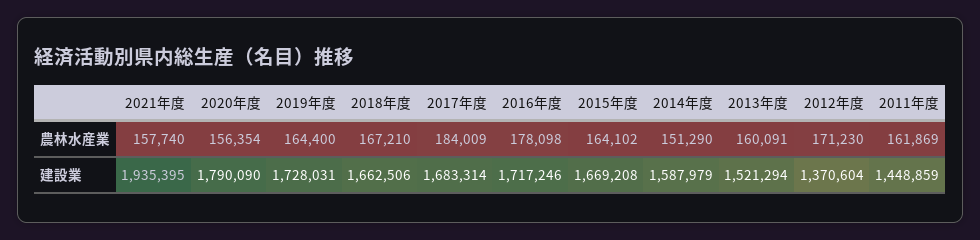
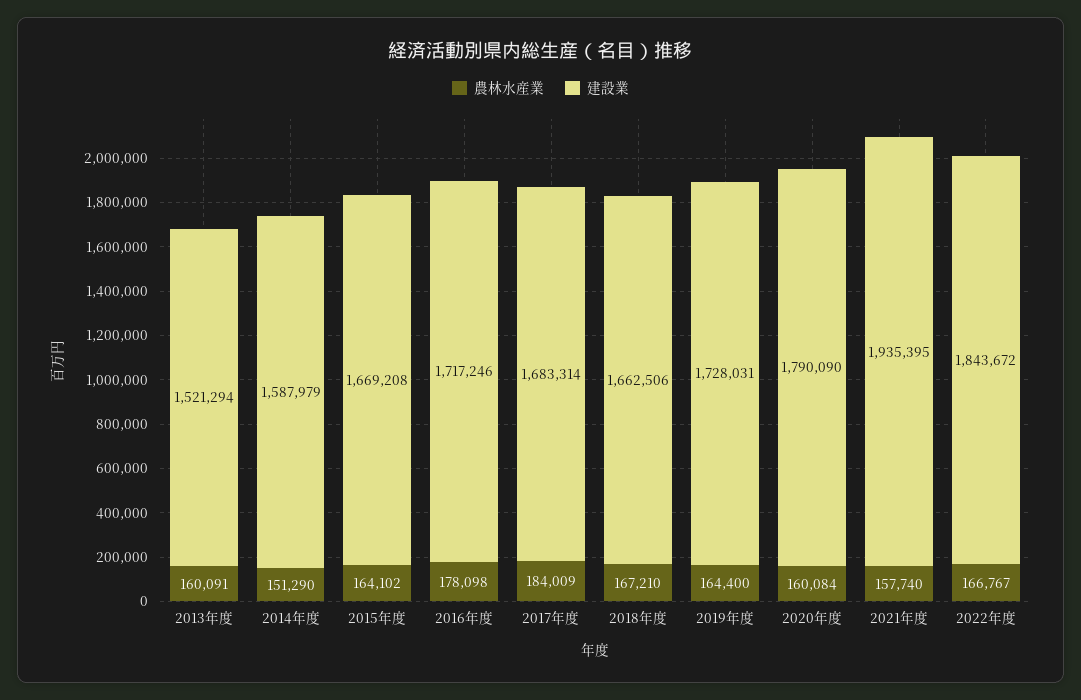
農林水産業, 2020年度: 156354 -> 160084
農林水産業, 2012年度: 171230 -> none
農林水産業, 2011年度: 161869 -> none
建設業, 2012年度: 1370604 -> none
建設業, 2011年度: 1448859 -> none
農林水産業, 2022年度: none -> 166767
建設業, 2022年度: none -> 1843672

